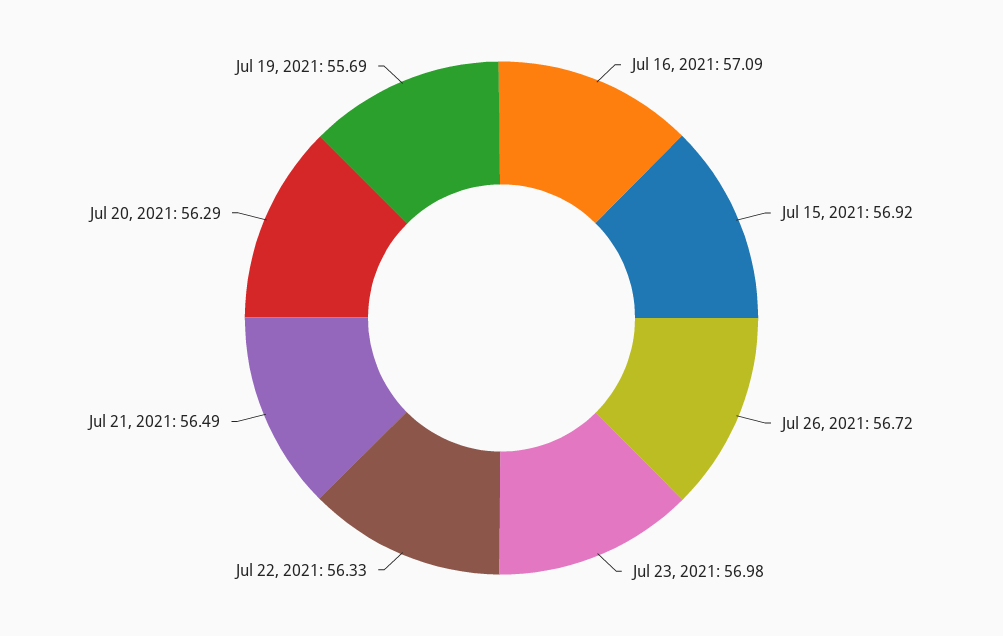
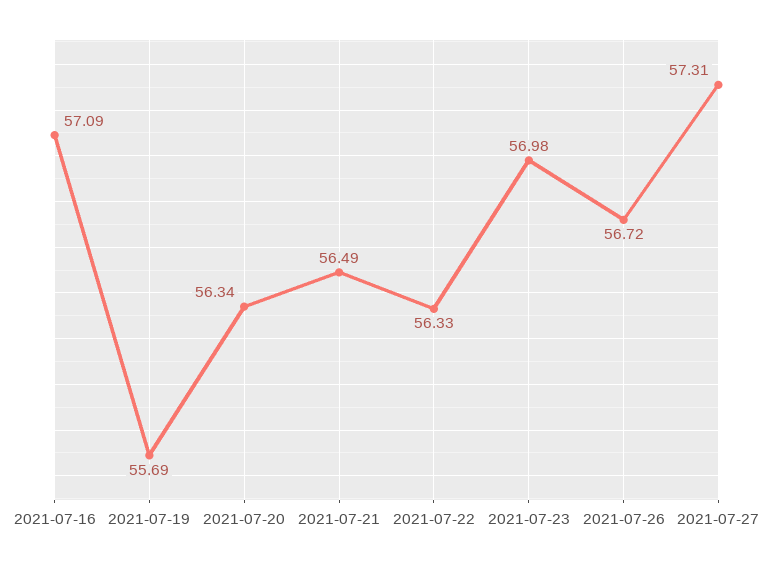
Jul 15, 2021: 56.92 -> none
Jul 20, 2021: 56.29 -> 56.34
2021-07-27: none -> 57.31

